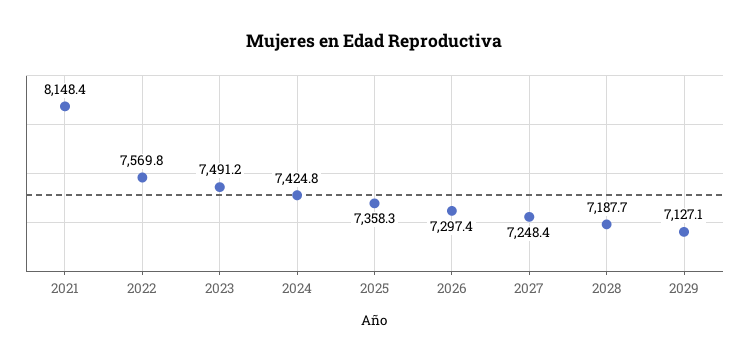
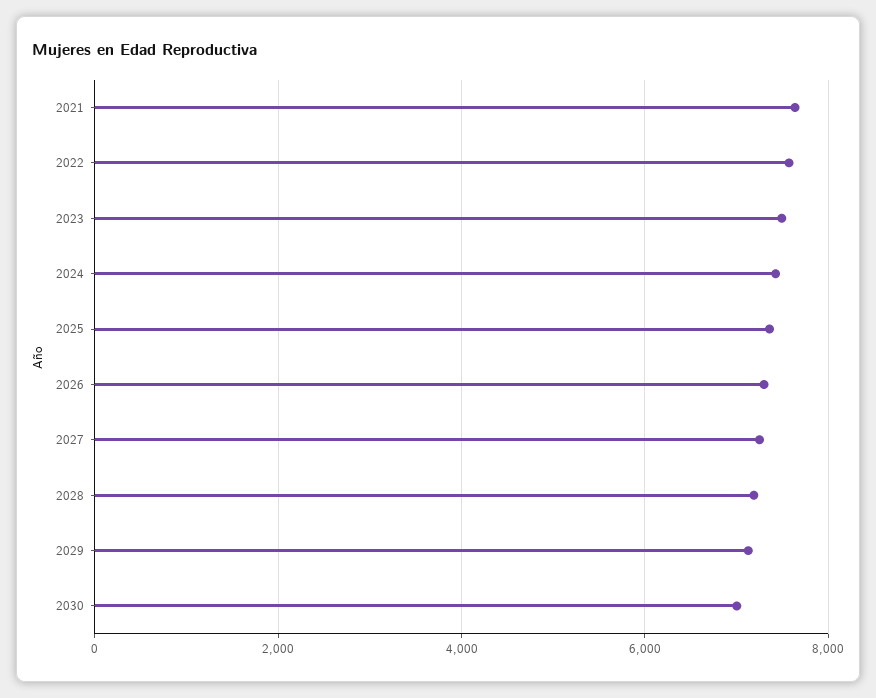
2021: 8148.4 -> 7600
2030: none -> 7000

